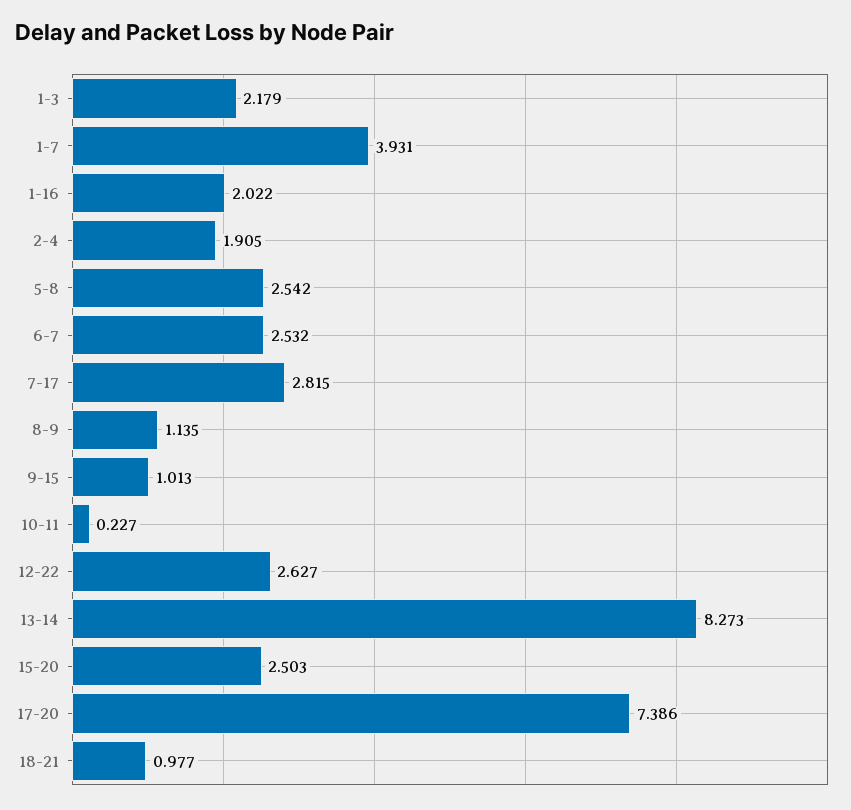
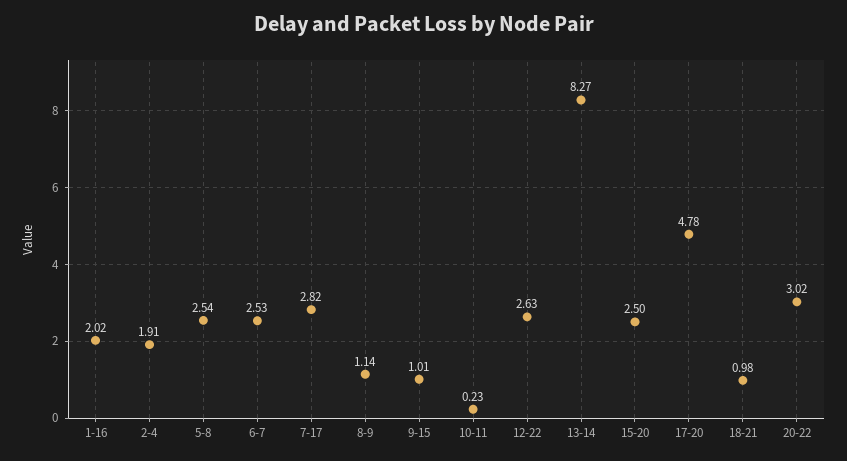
1-3: 2.179 -> none
1-7: 3.931 -> none
17-20: 7.386 -> 4.78
20-22: none -> 3.02

